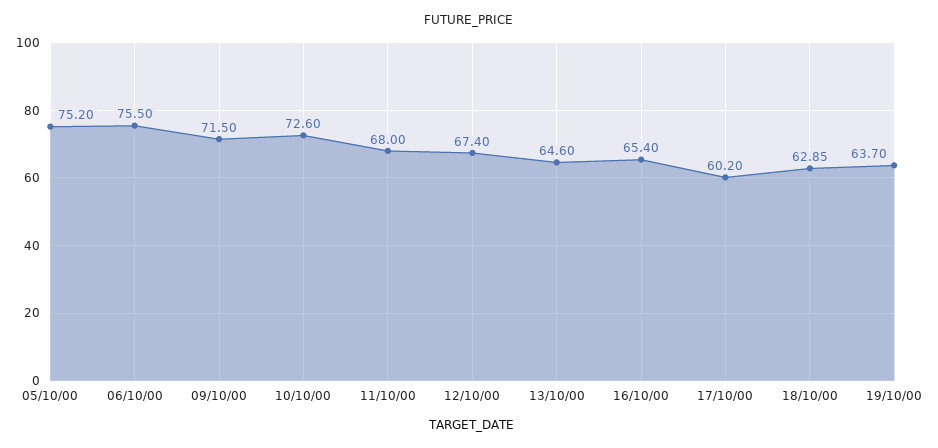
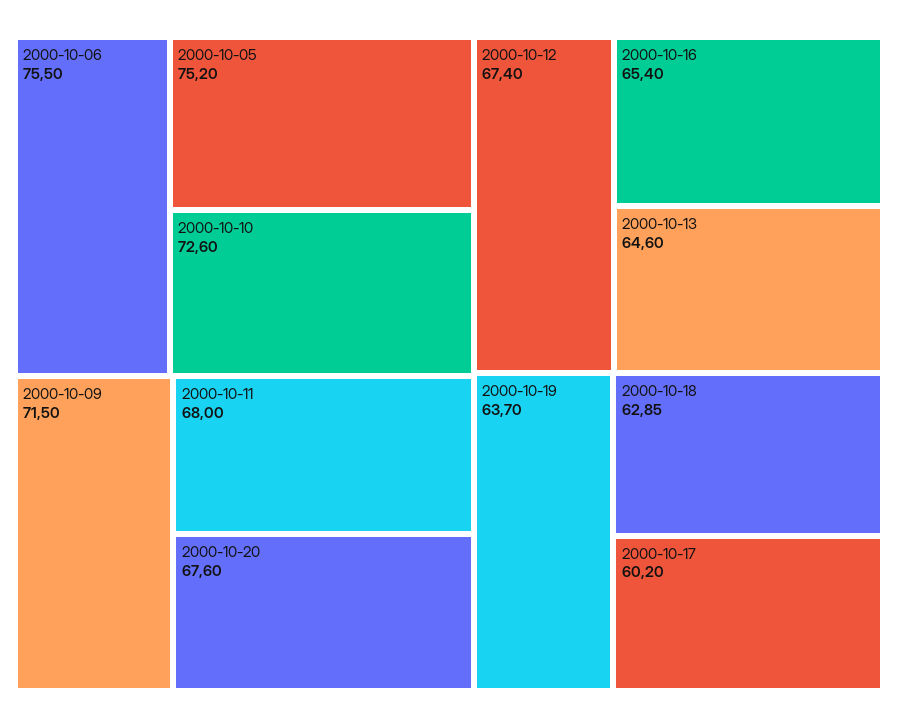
2000-10-20: none -> 67.6

